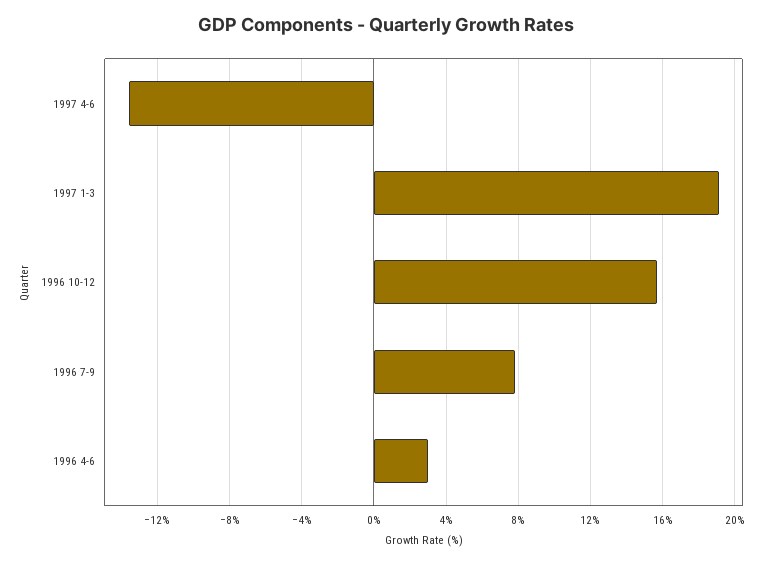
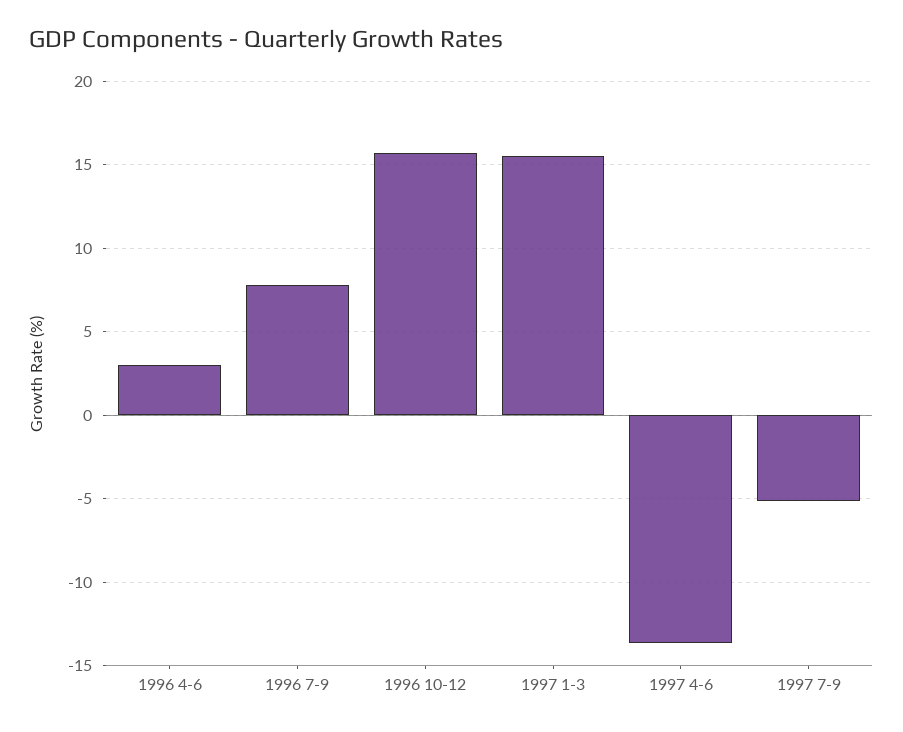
1997 1-3: 19 -> 15.5
1997 7-9: none -> -5

